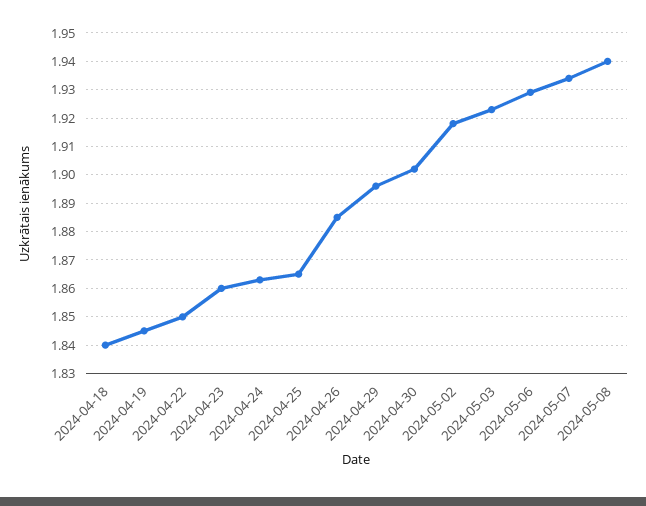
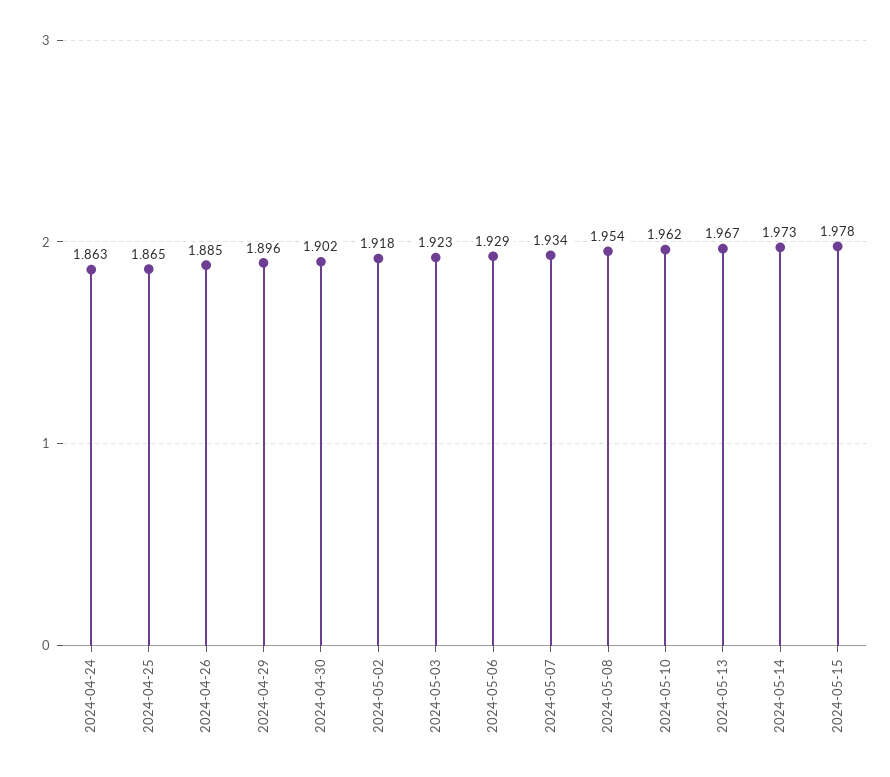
2024-04-18: 1.84 -> none
2024-04-19: 1.845 -> none
2024-04-22: 1.85 -> none
2024-04-23: 1.86 -> none
2024-05-08: 1.94 -> 1.954
2024-05-10: none -> 1.962
2024-05-13: none -> 1.967
2024-05-14: none -> 1.973
2024-05-15: none -> 1.978

